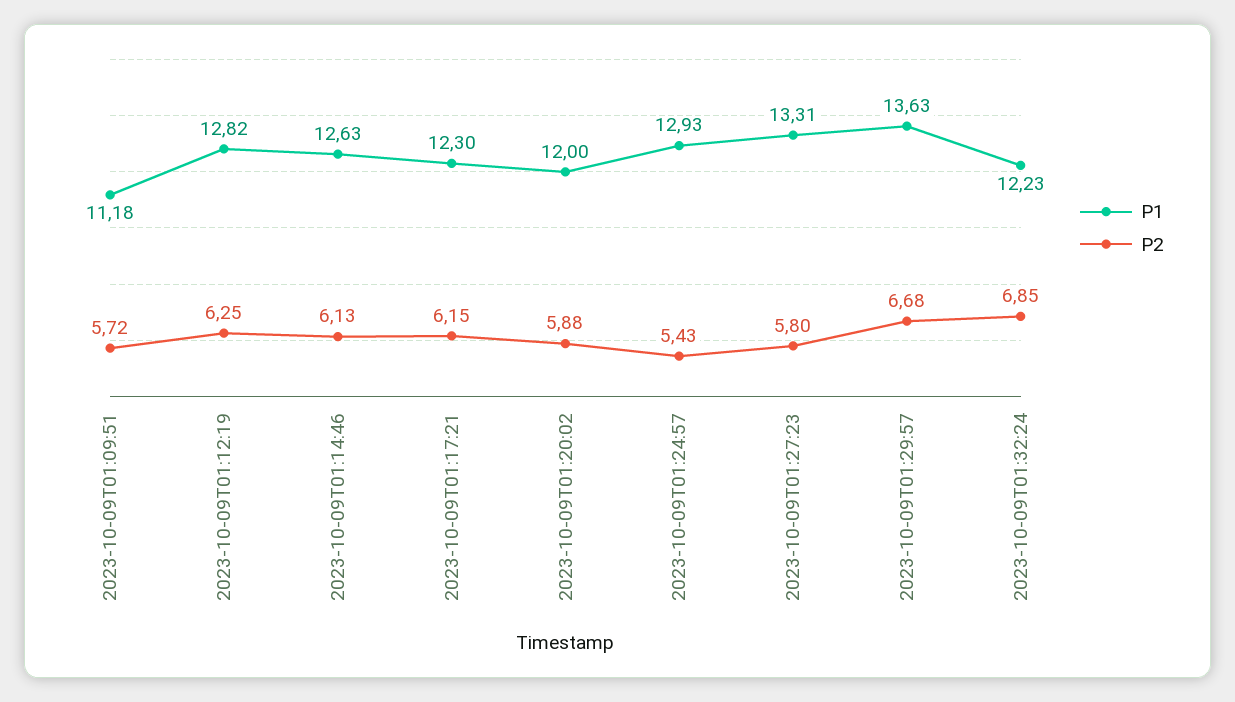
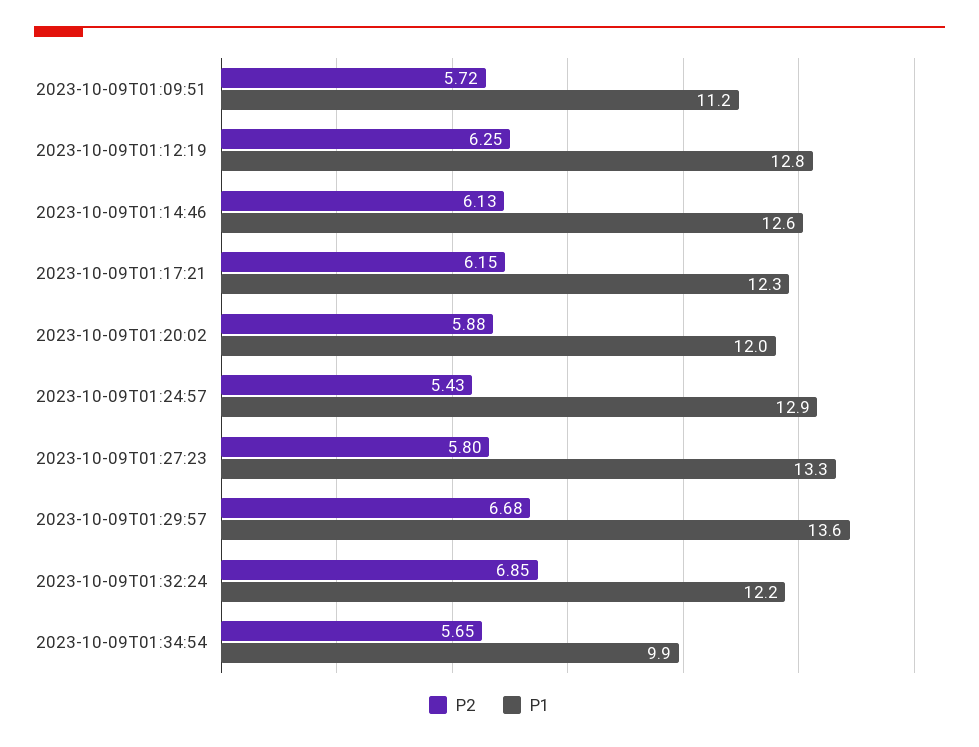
P2, 2023-10-09T01:34:54: none -> 5.65
P1, 2023-10-09T01:34:54: none -> 9.9

